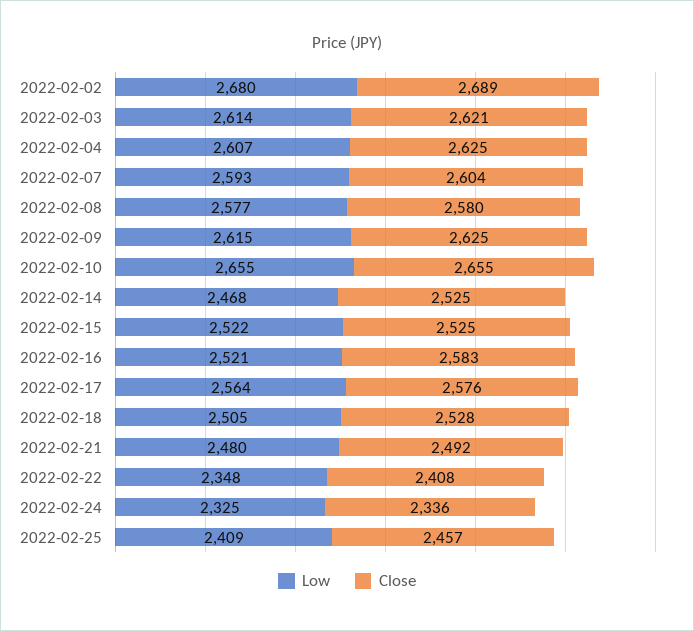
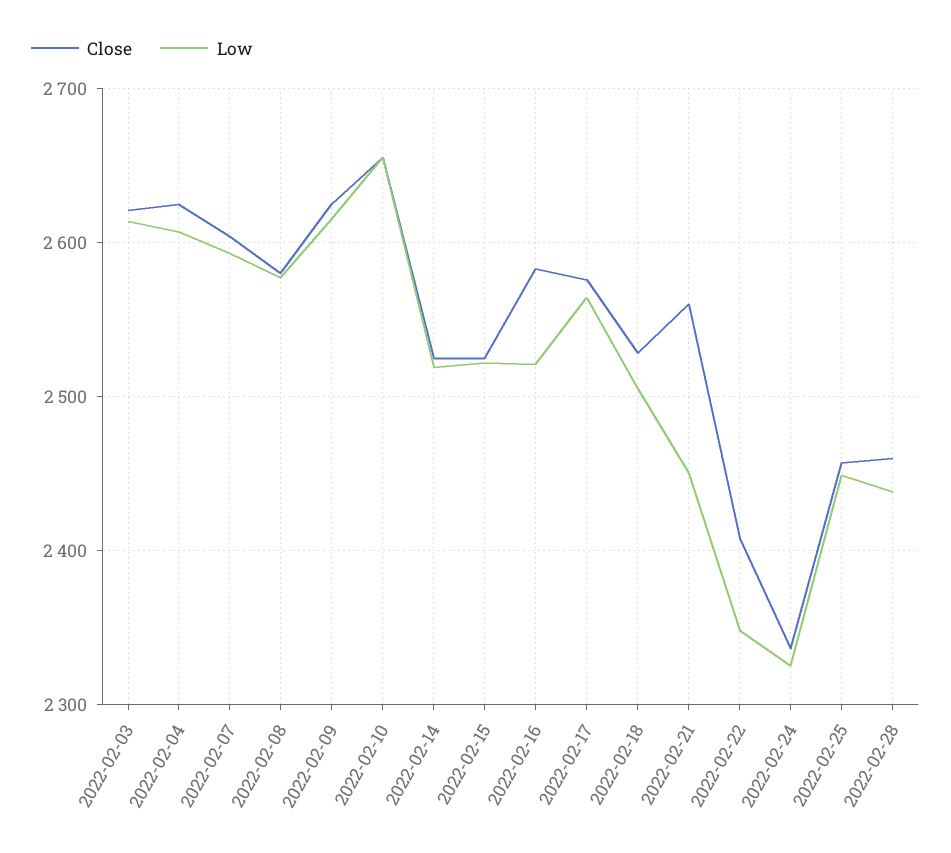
Low, 2022-02-02: 2680 -> none
Close, 2022-02-02: 2689 -> none
Low, 2022-02-14: 2468 -> 2520
Low, 2022-02-21: 2480 -> 2450
Close, 2022-02-21: 2492 -> 2560
Low, 2022-02-25: 2409 -> 2450
Close, 2022-02-28: none -> 2460
Low, 2022-02-28: none -> 2440

